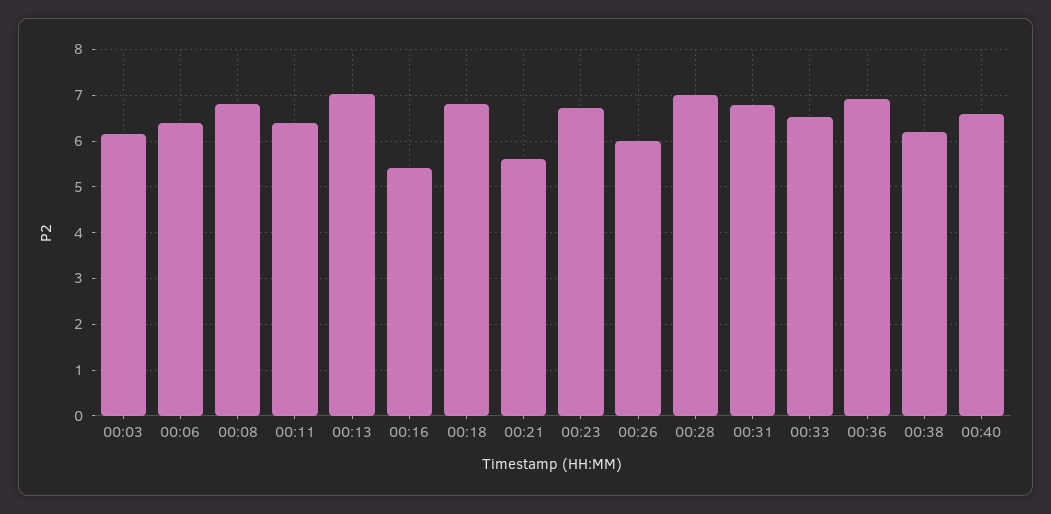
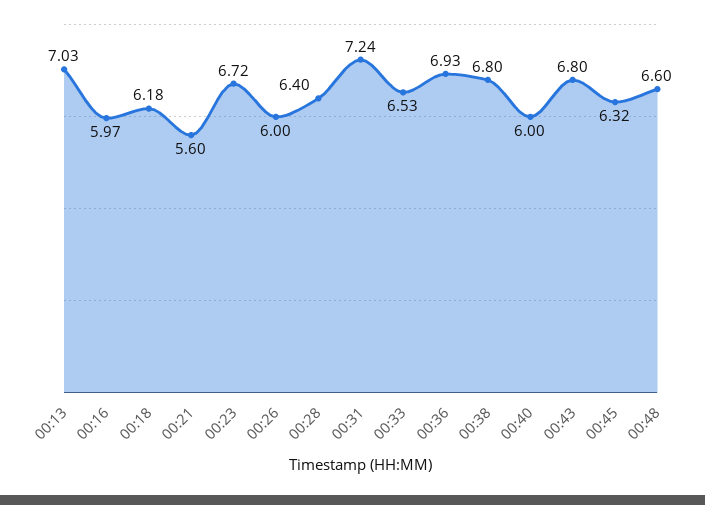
00:03: 6.2 -> none
00:06: 6.4 -> none
00:08: 6.8 -> none
00:11: 6.4 -> none
00:16: 5.4 -> 5.97
00:18: 6.8 -> 6.18
00:28: 7 -> 6.4
00:31: 6.8 -> 7.24
00:38: 6.2 -> 6.8
00:40: 6.6 -> 6
00:43: none -> 6.8
00:45: none -> 6.32
00:48: none -> 6.6

